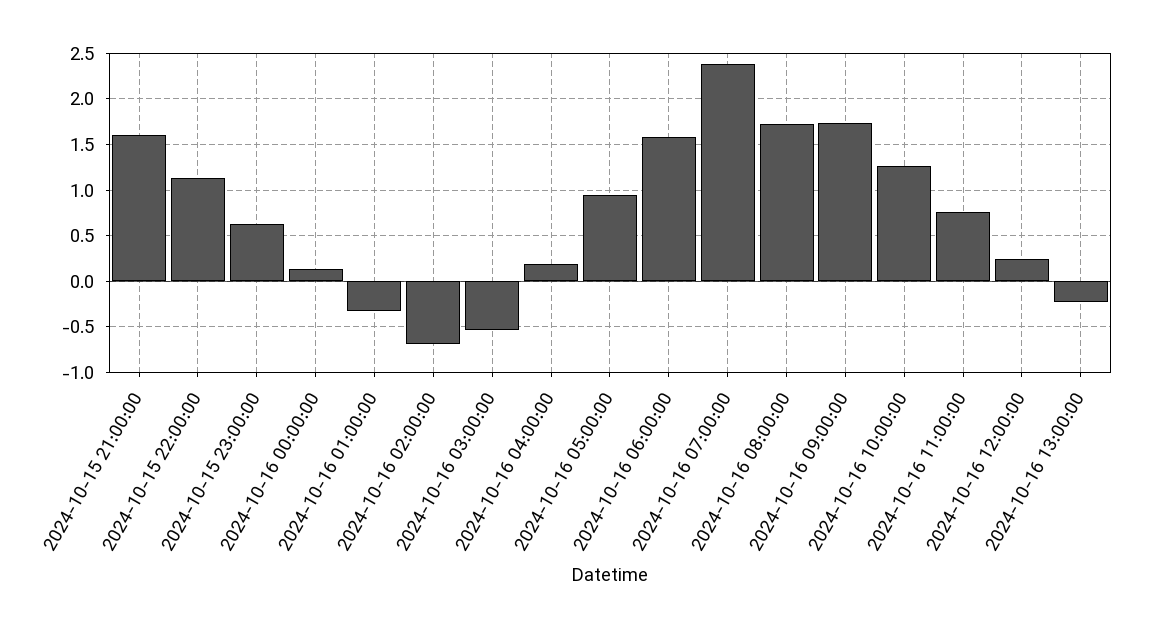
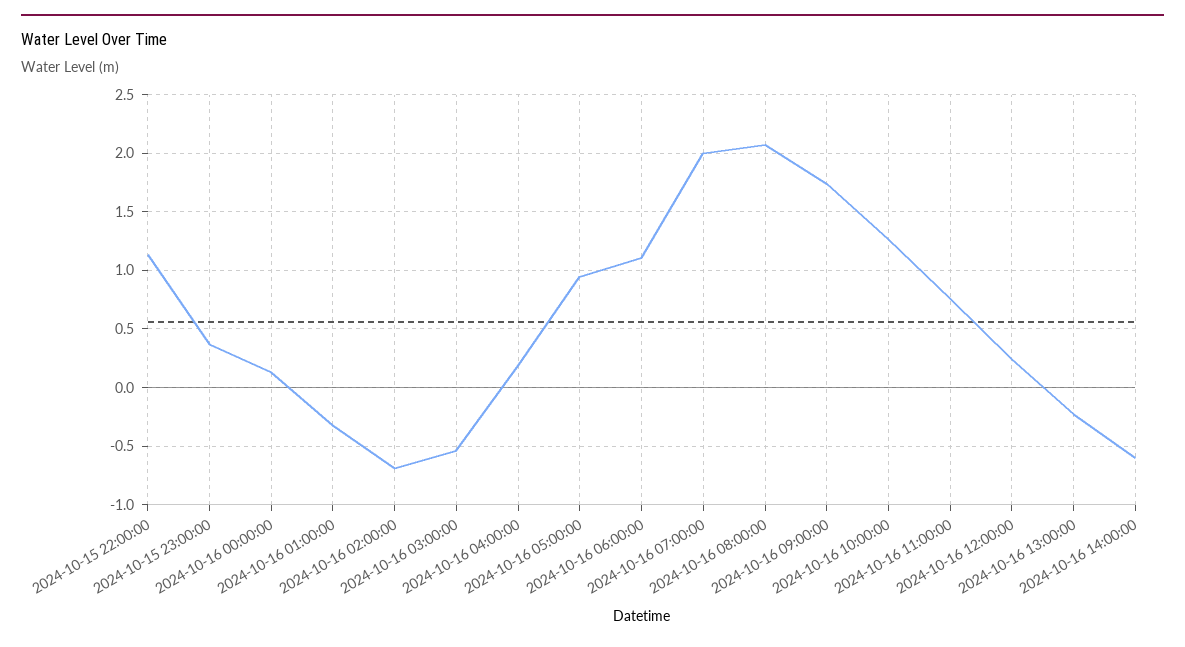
2024-10-15 21:00:00: 1.6 -> none
2024-10-15 23:00:00: 0.6 -> 0.4
2024-10-16 06:00:00: 1.6 -> 1.1
2024-10-16 07:00:00: 2.4 -> 2
2024-10-16 08:00:00: 1.7 -> 2.1
2024-10-16 14:00:00: none -> -0.6

